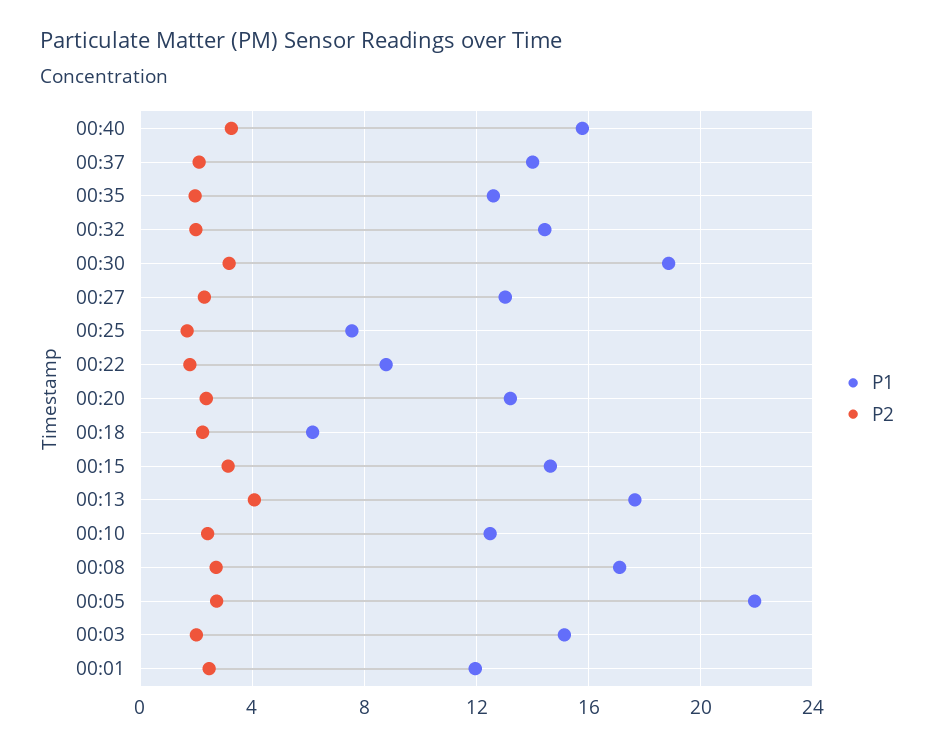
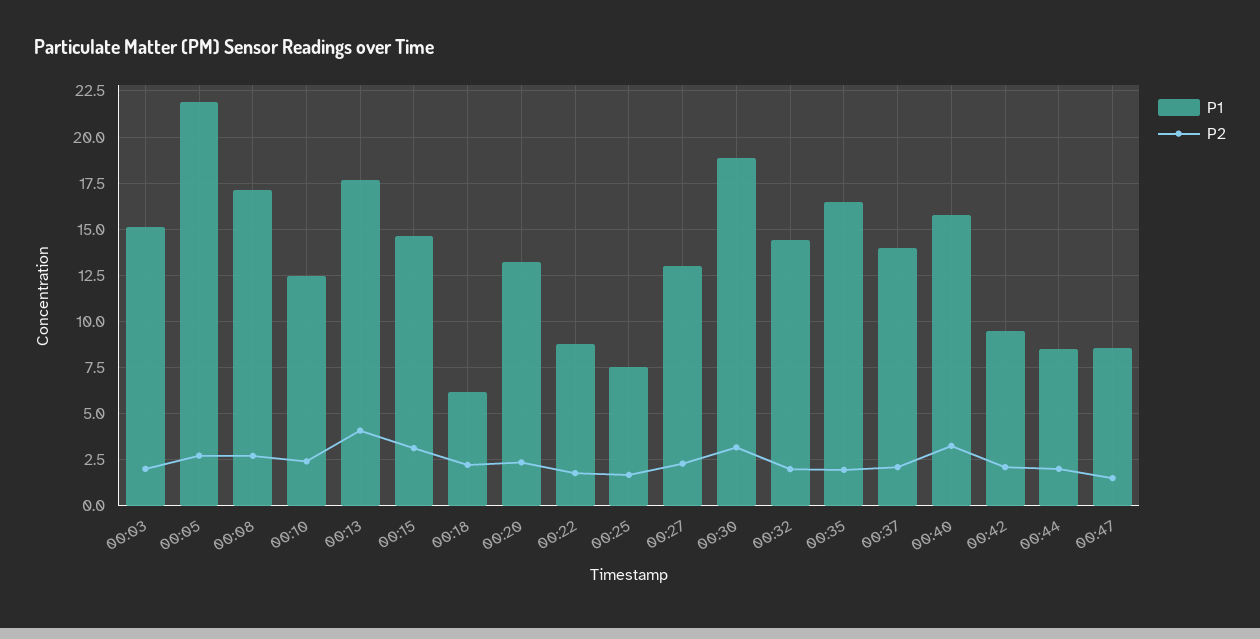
P1, 00:35: 12.5 -> 16.5
P1, 00:01: 12 -> none
P2, 00:01: 2.5 -> none
P1, 00:42: none -> 9.5
P2, 00:42: none -> 2
P1, 00:44: none -> 8.5
P2, 00:44: none -> 2
P1, 00:47: none -> 8.5
P2, 00:47: none -> 1.5

